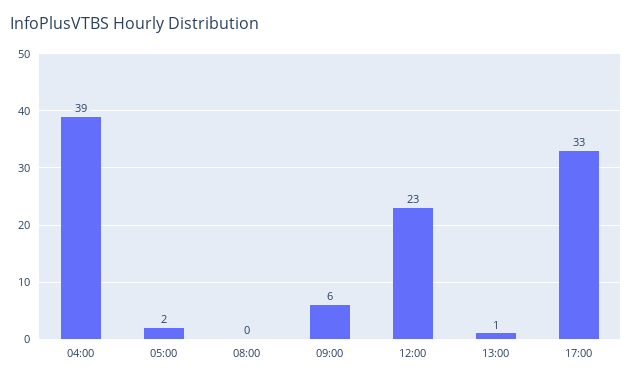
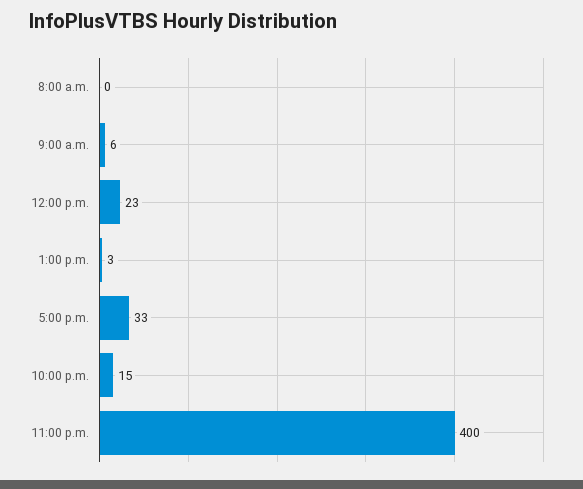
04:00: 39 -> none
05:00: 2 -> none
13:00: 1 -> 3
10:00 p.m.: none -> 15
11:00 p.m.: none -> 400

